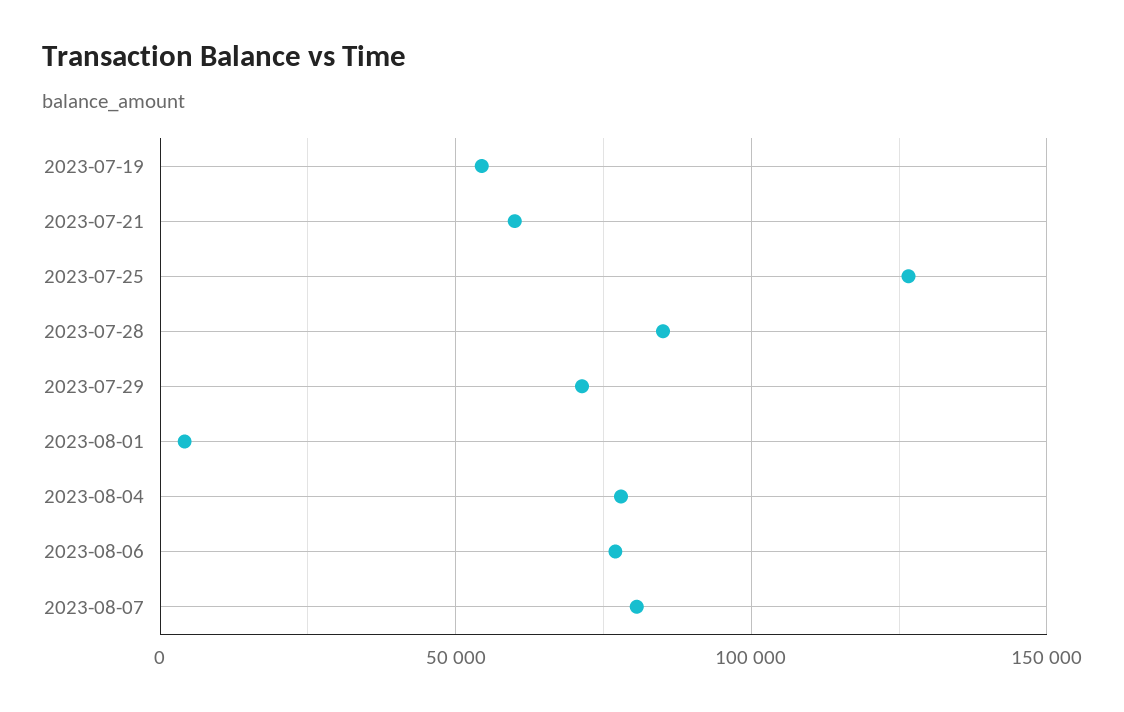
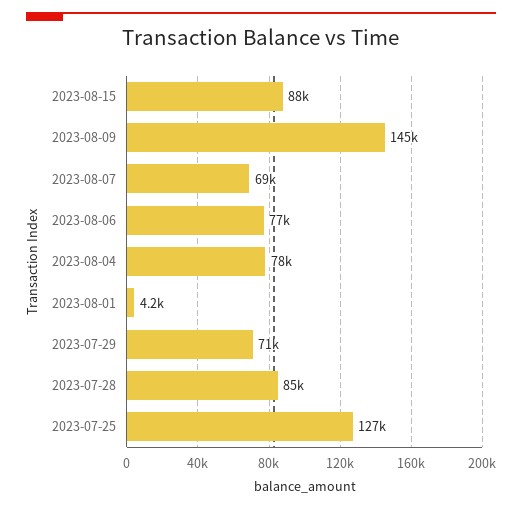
2023-07-19: 55000 -> none
2023-07-21: 60000 -> none
2023-08-07: 80000 -> 69000
2023-08-15: none -> 88000
2023-08-09: none -> 145000

